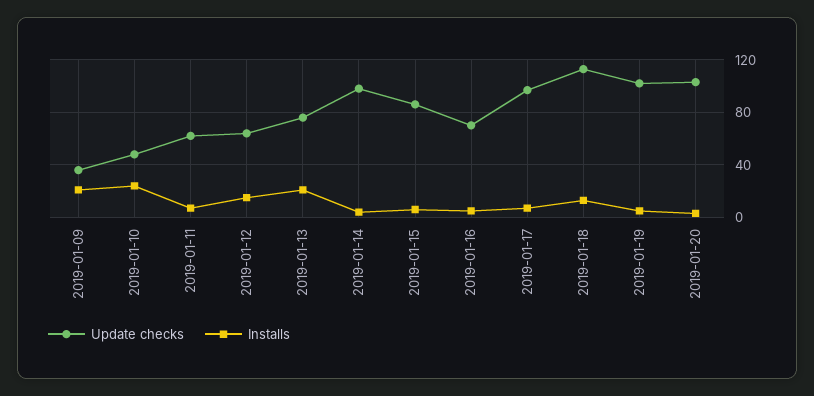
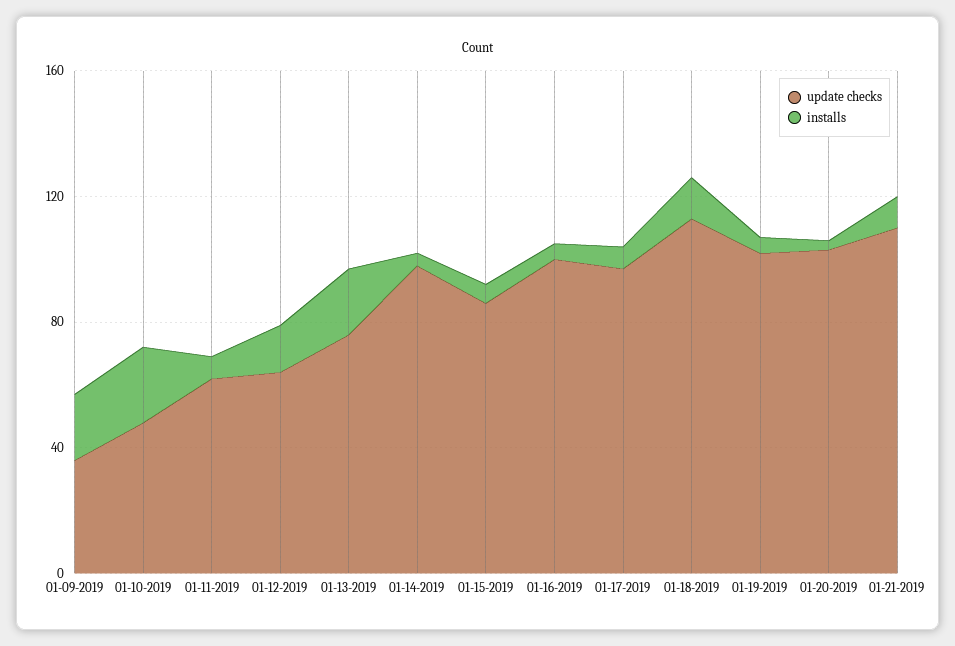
Update checks, 2019-01-16: 70 -> 100
Update checks, 01-21-2019: none -> 110
Installs, 01-21-2019: none -> 10

